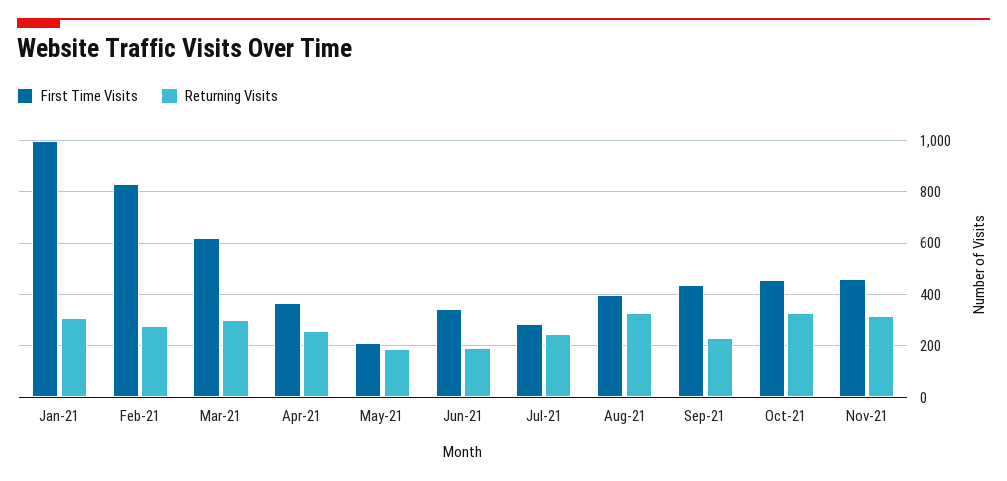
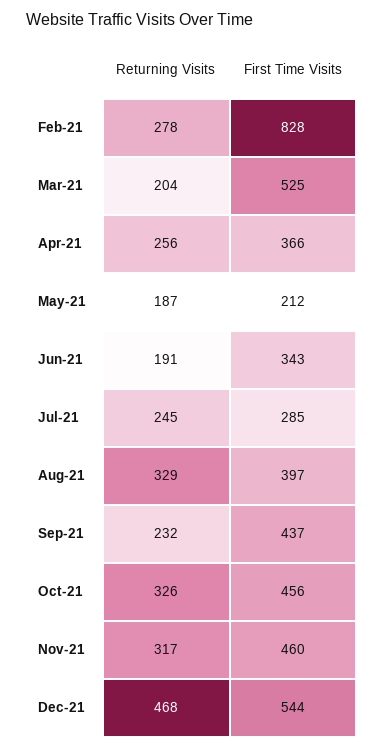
First Time Visits, Jan-21: 1000 -> none
Returning Visits, Jan-21: 300 -> none
First Time Visits, Mar-21: 625 -> 525
Returning Visits, Mar-21: 300 -> 204
Returning Visits, Dec-21: none -> 468
First Time Visits, Dec-21: none -> 544

